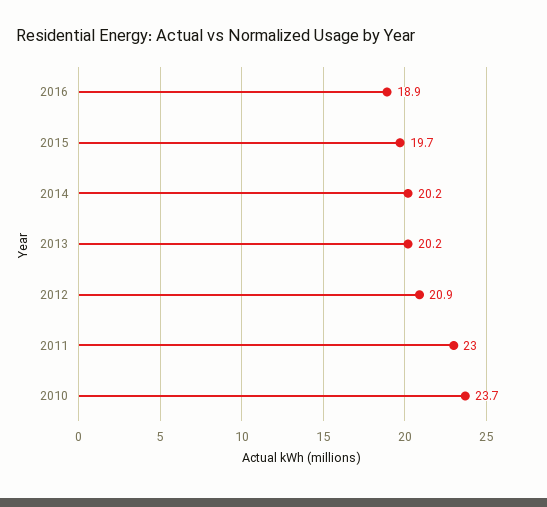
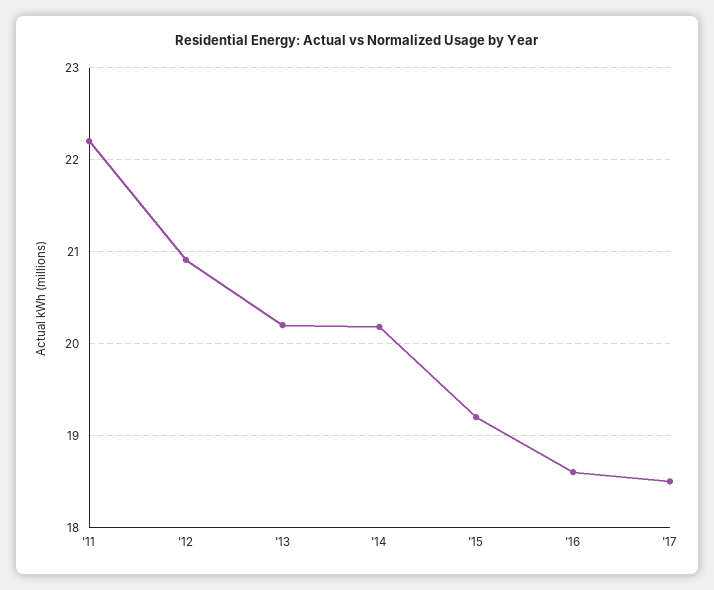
2016: 18.9 -> 18.6
2015: 19.7 -> 19.2
2011: 23 -> 22.2
2010: 23.7 -> none
'17: none -> 18.5

